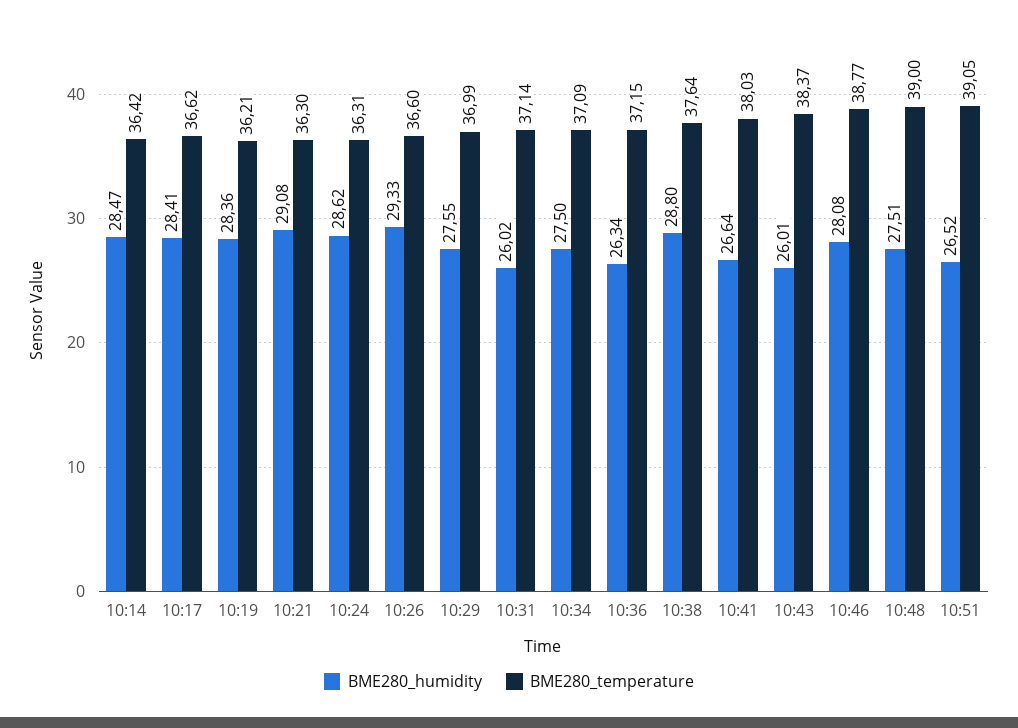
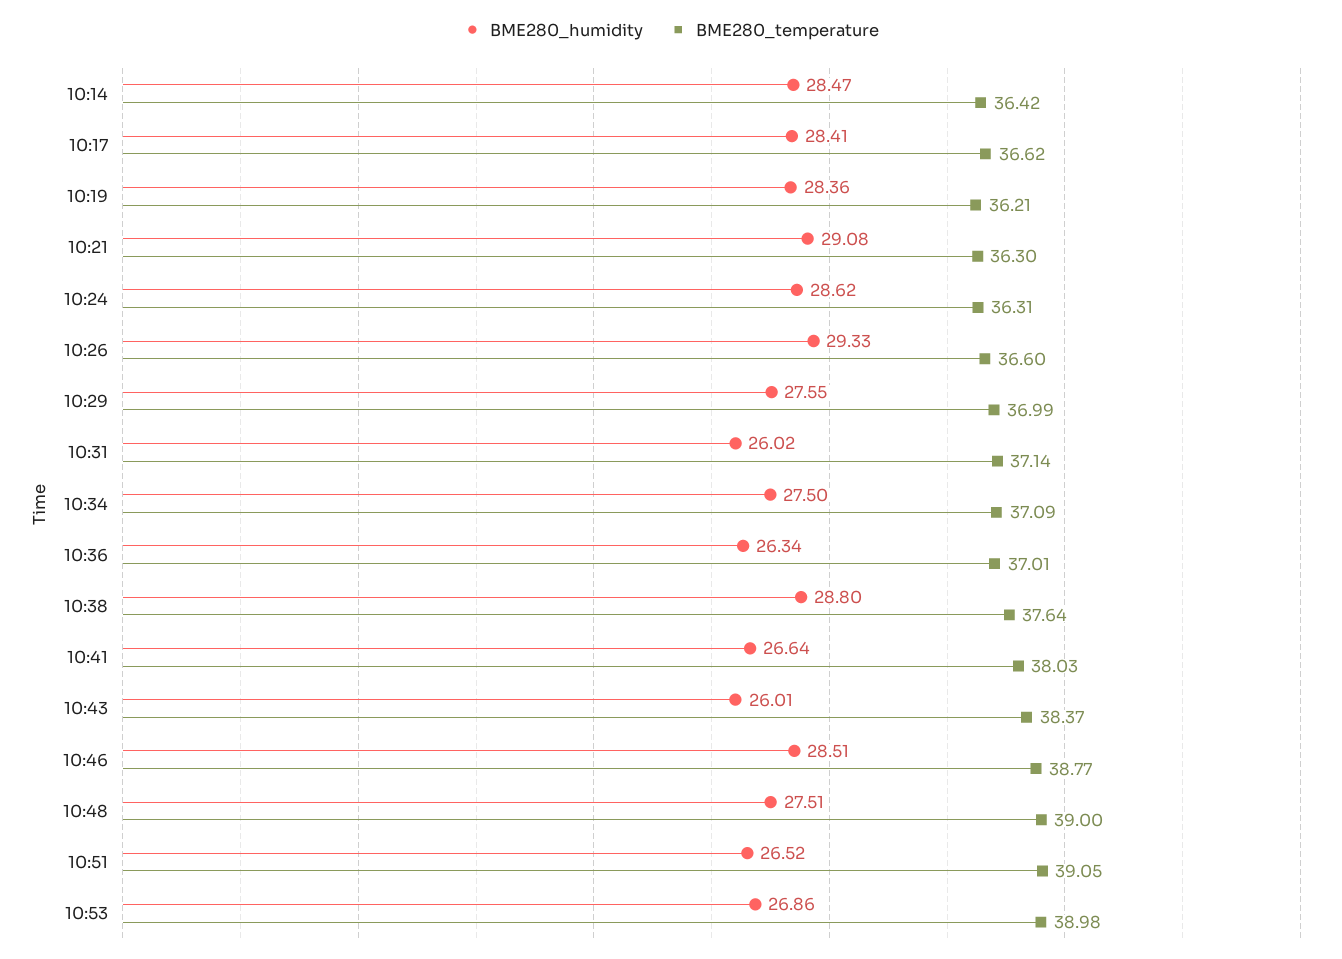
BME280_temperature, 10:36: 37.15 -> 37.01
BME280_humidity, 10:46: 28.08 -> 28.51
BME280_humidity, 10:53: none -> 26.86
BME280_temperature, 10:53: none -> 38.98

